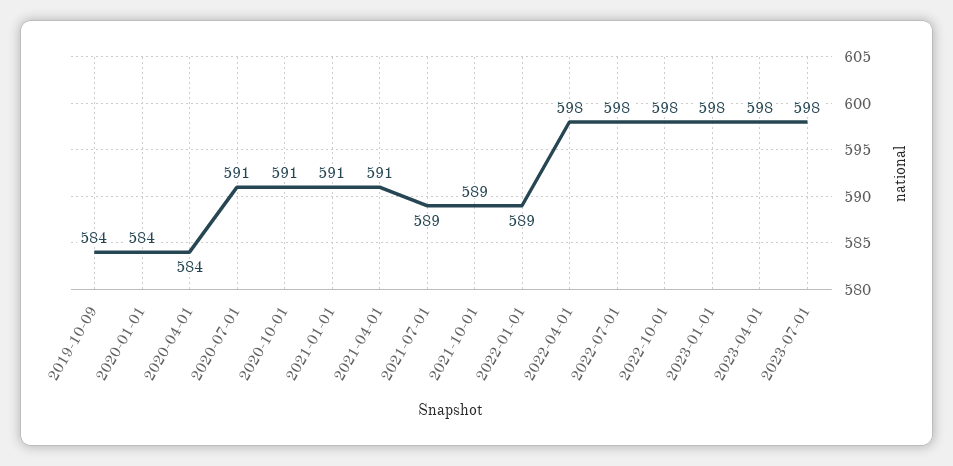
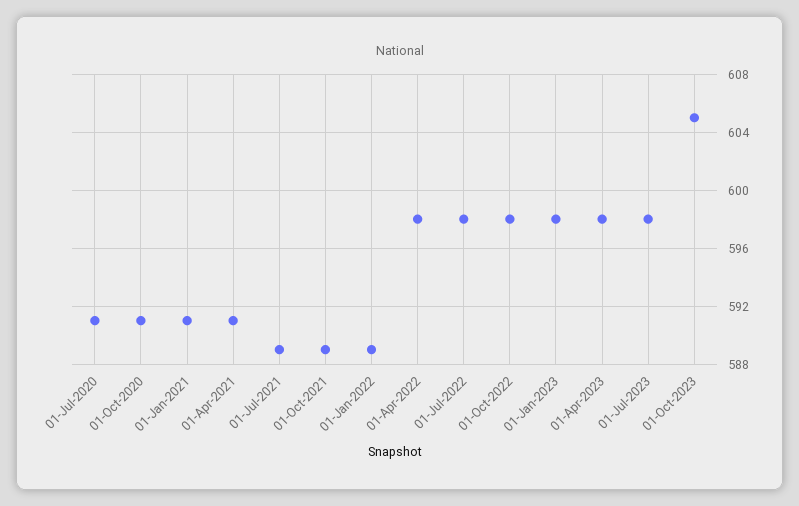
2019-10-09: 584 -> none
2020-01-01: 584 -> none
2020-04-01: 584 -> none
01-Oct-2023: none -> 605

